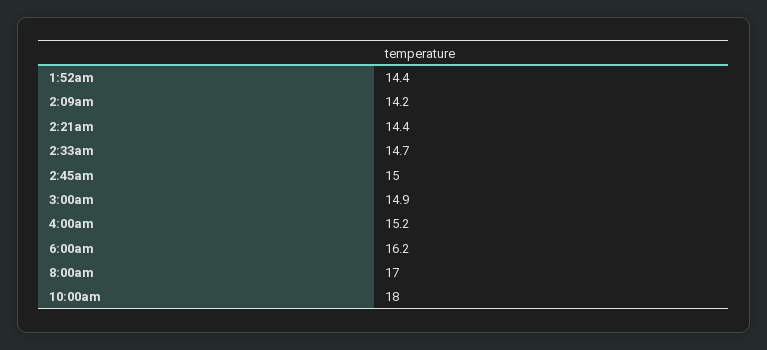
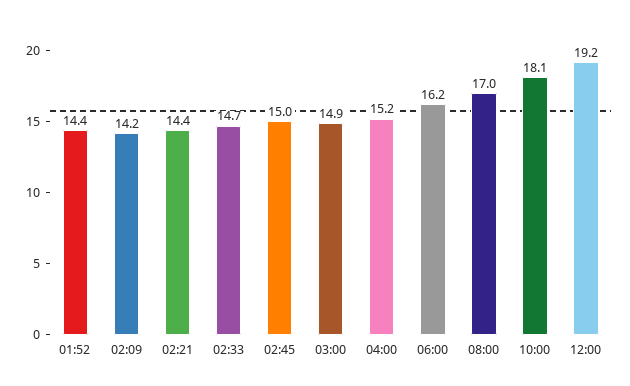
10:00am: 18 -> 18.1
12:00: none -> 19.2

